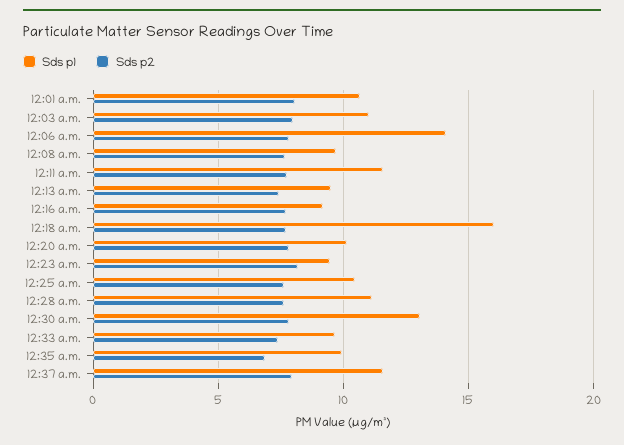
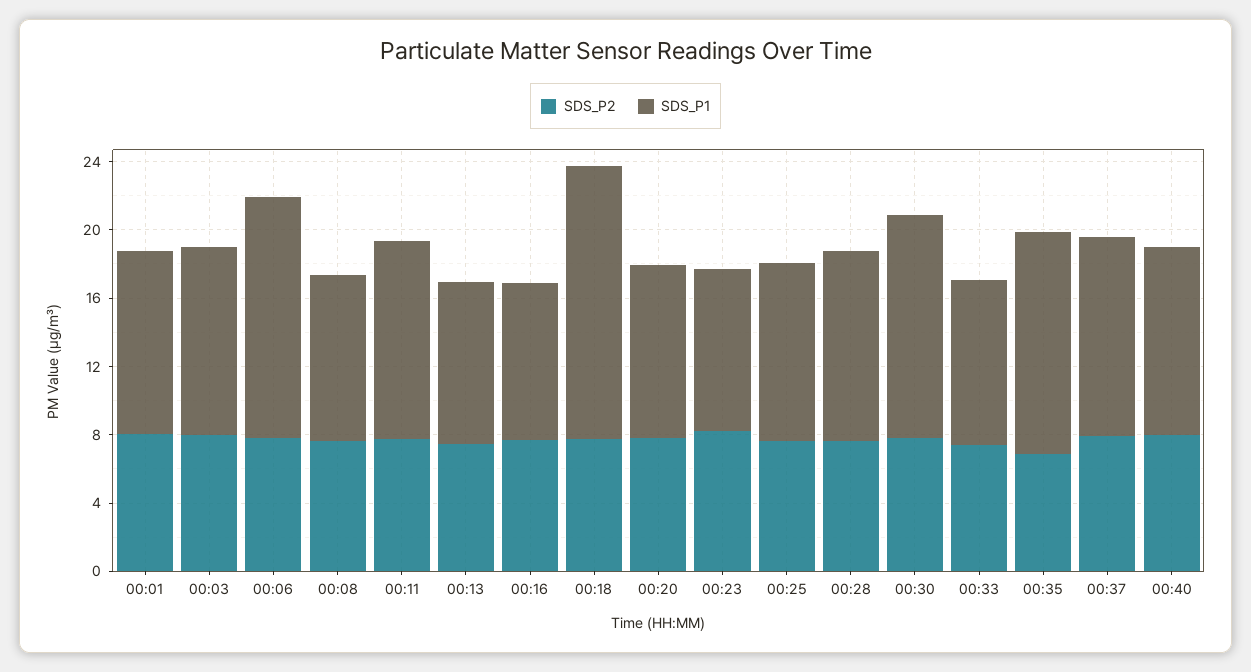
Sds p1, 12:35 a.m.: 10 -> 13
Sds p2, 00:40: none -> 8
Sds p1, 00:40: none -> 11

